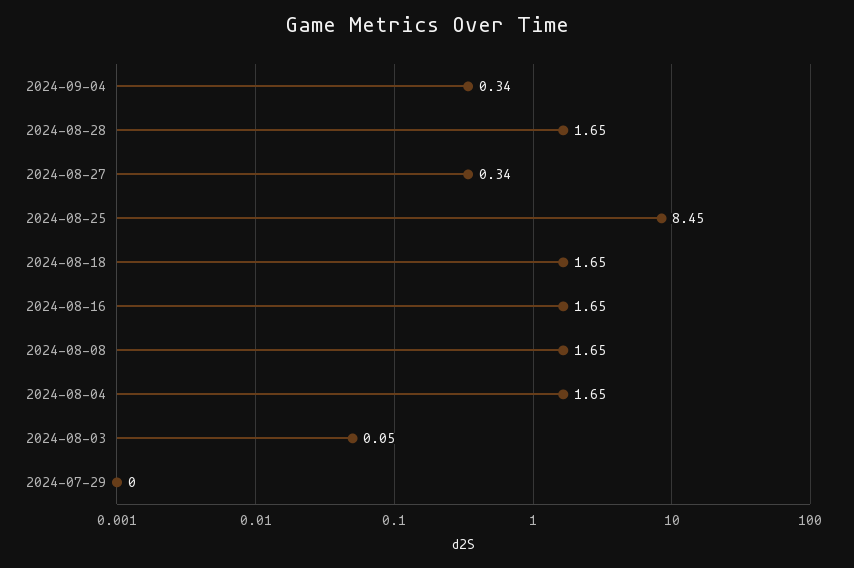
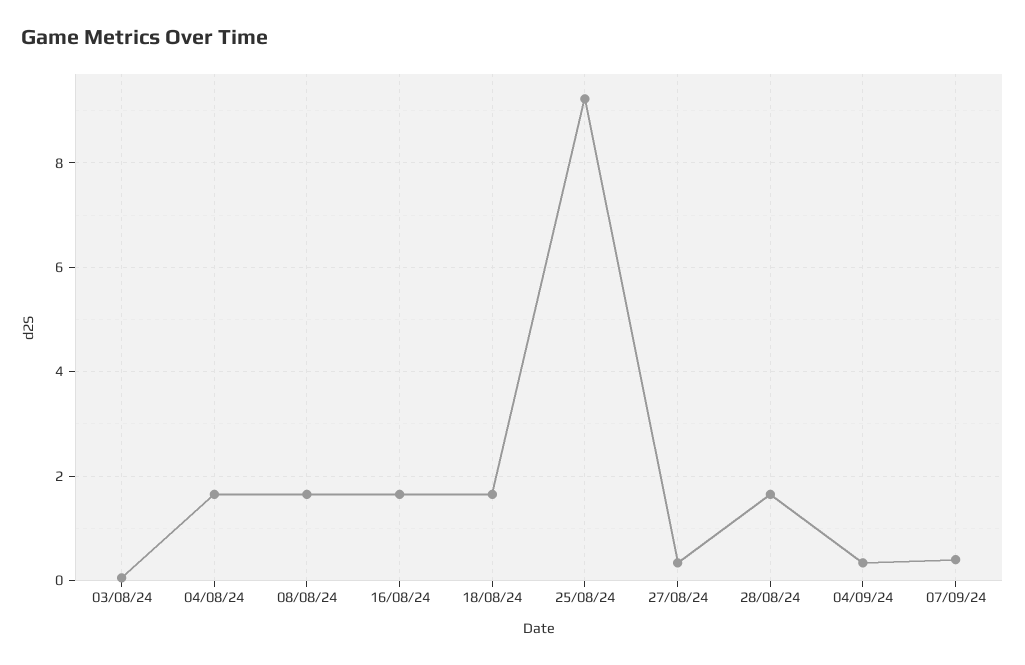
2024-08-25: 8.45 -> 9.2
2024-07-29: 0 -> none
07/09/24: none -> 0.4

